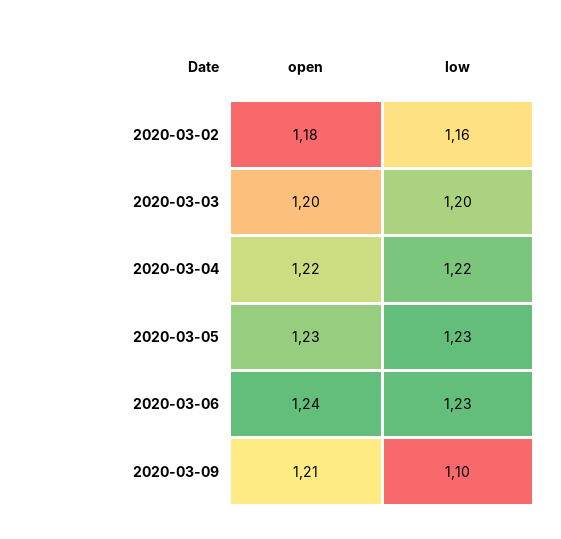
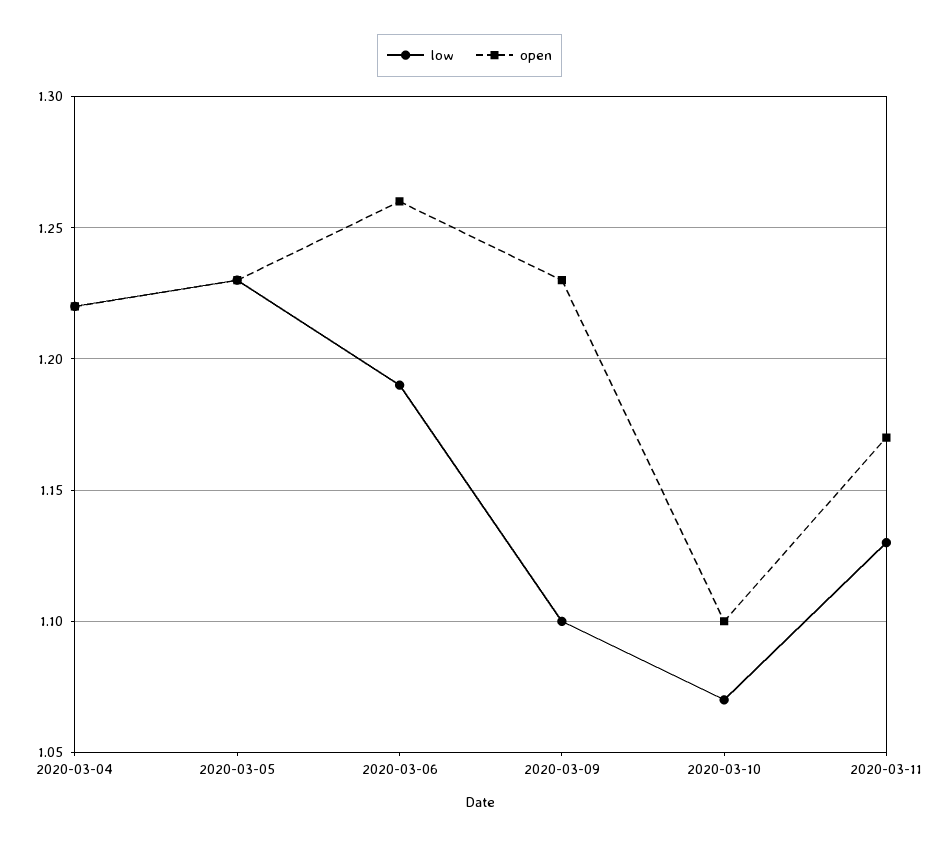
open, 2020-03-02: 1.18 -> none
low, 2020-03-02: 1.16 -> none
open, 2020-03-03: 1.2 -> none
low, 2020-03-03: 1.2 -> none
open, 2020-03-06: 1.24 -> 1.26
low, 2020-03-06: 1.23 -> 1.19
open, 2020-03-09: 1.21 -> 1.23
low, 2020-03-10: none -> 1.07
open, 2020-03-10: none -> 1.1
low, 2020-03-11: none -> 1.13
open, 2020-03-11: none -> 1.17

